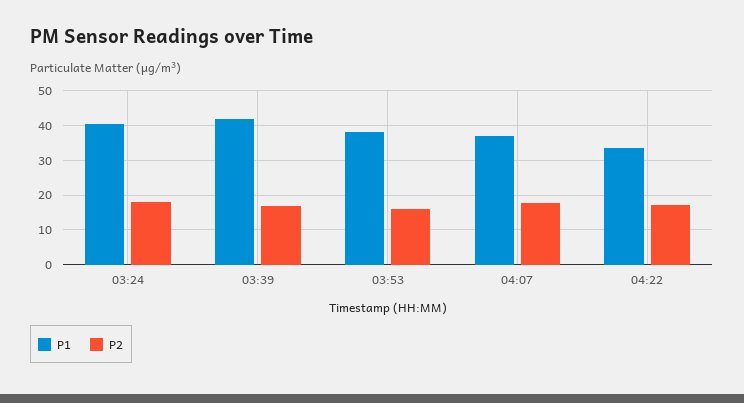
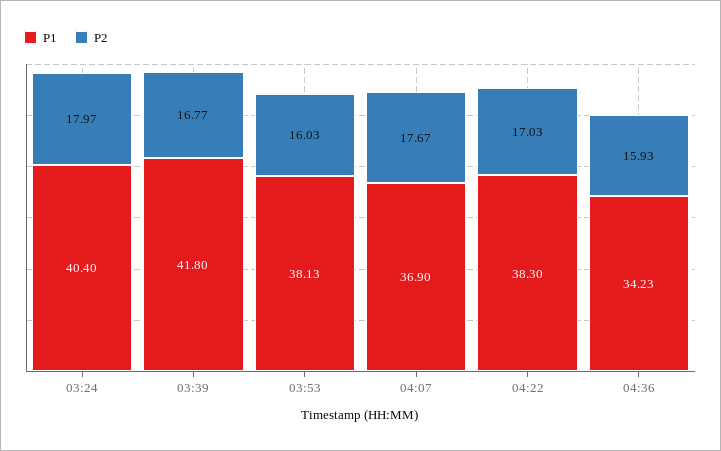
P1, 04:22: 34 -> 38.3
P1, 04:36: none -> 34.23
P2, 04:36: none -> 15.93

